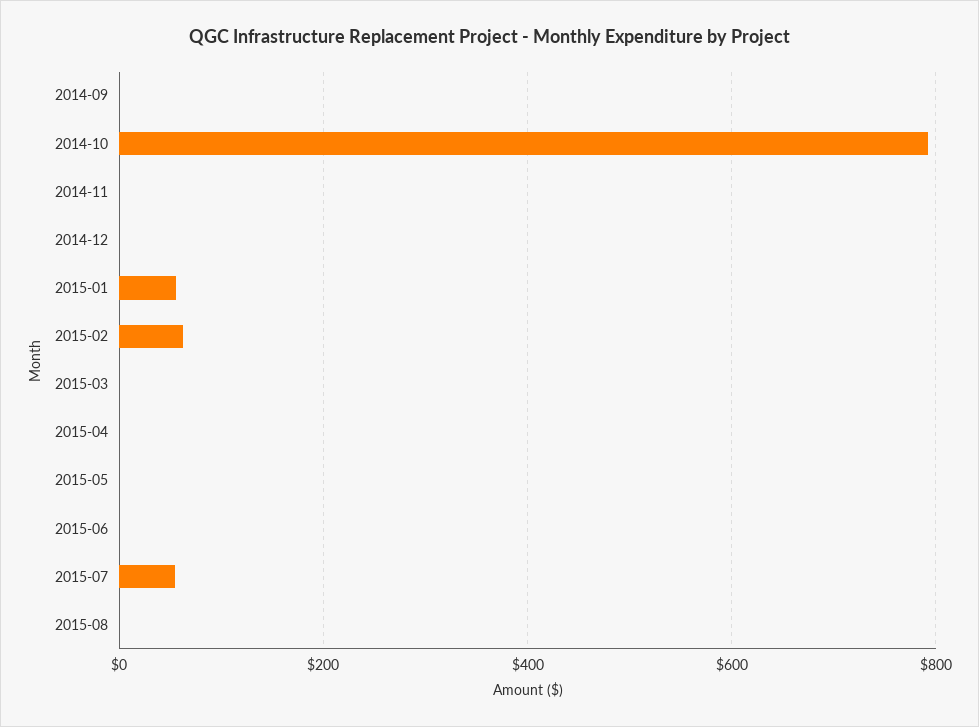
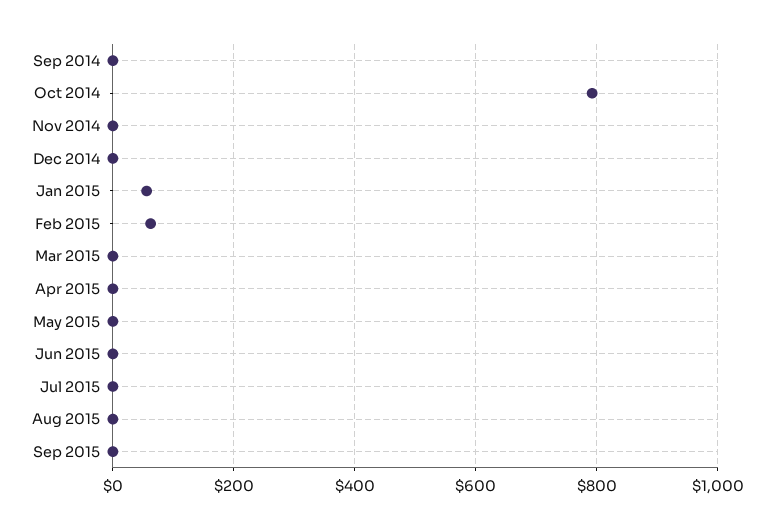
2015-07: 60 -> 0
Sep 2015: none -> 0

